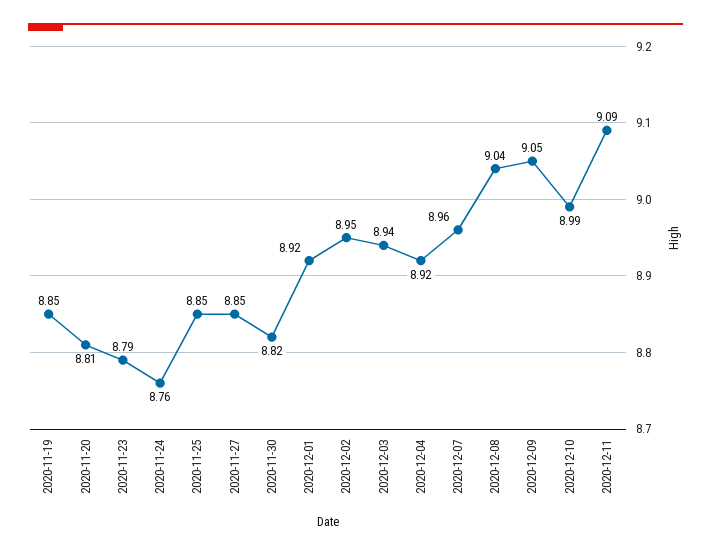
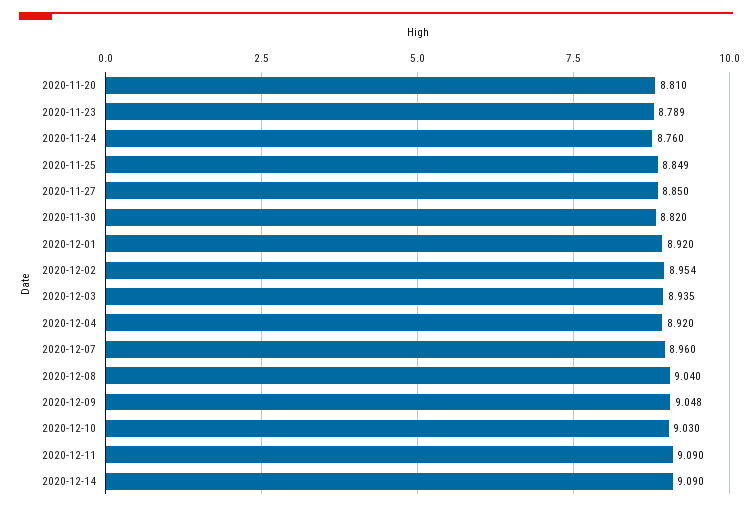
2020-11-19: 8.85 -> none
2020-12-10: 8.99 -> 9.03
2020-12-14: none -> 9.09

